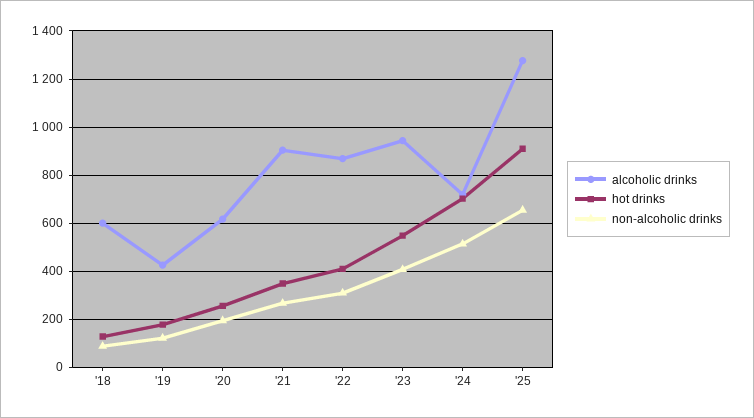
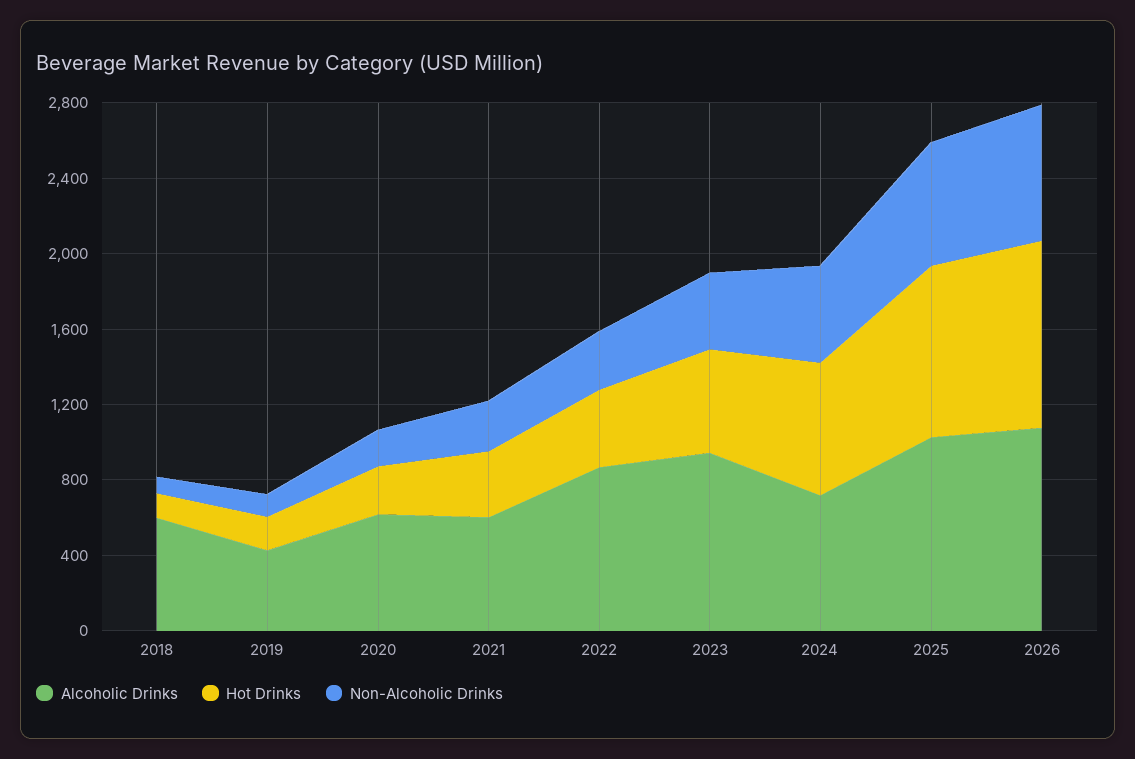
alcoholic drinks, '21: 900 -> 600
alcoholic drinks, '25: 1275 -> 1000
alcoholic drinks, 2026: none -> 1100
hot drinks, 2026: none -> 1000
non-alcoholic drinks, 2026: none -> 700

